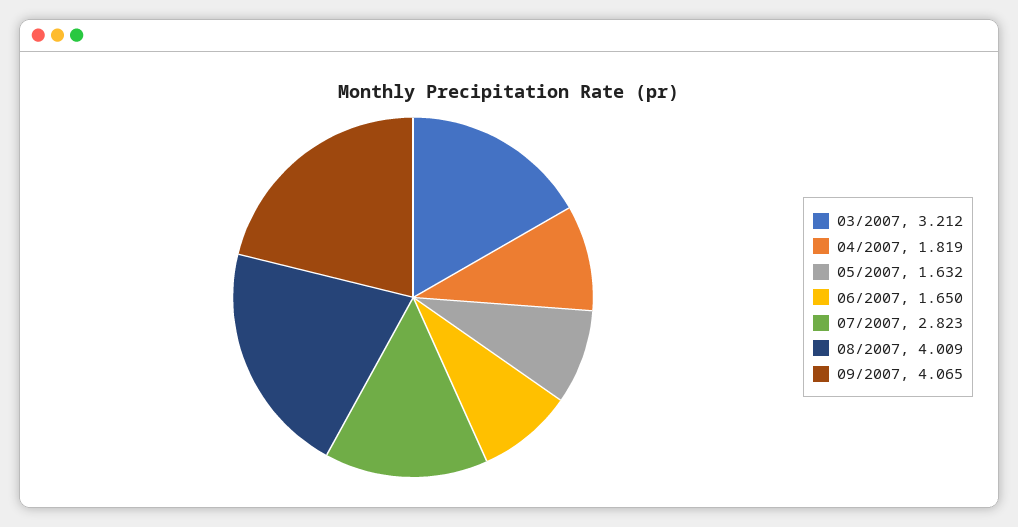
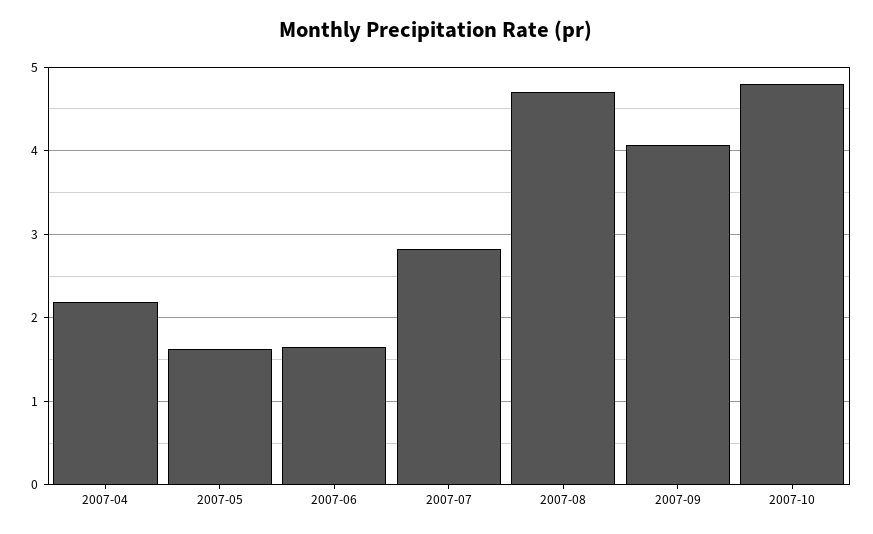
03/2007: 3.212 -> none
04/2007: 1.819 -> 2.2
08/2007: 4.009 -> 4.7
2007-10: none -> 4.8

